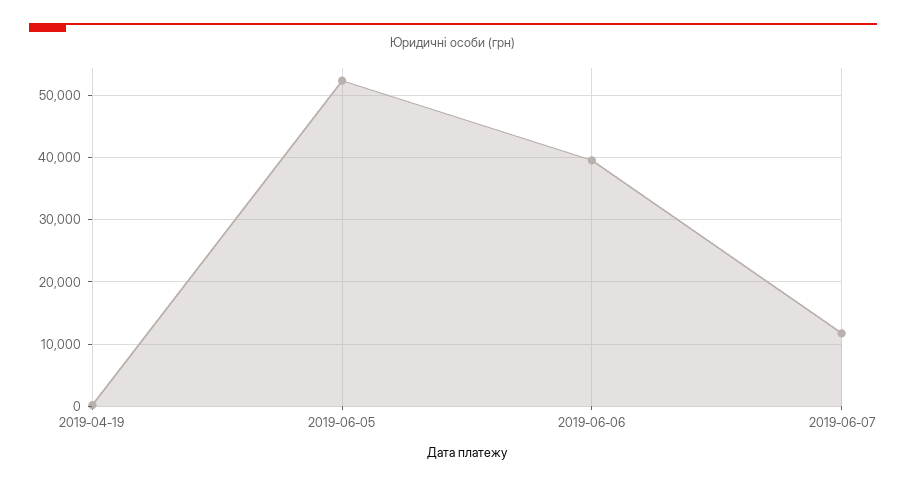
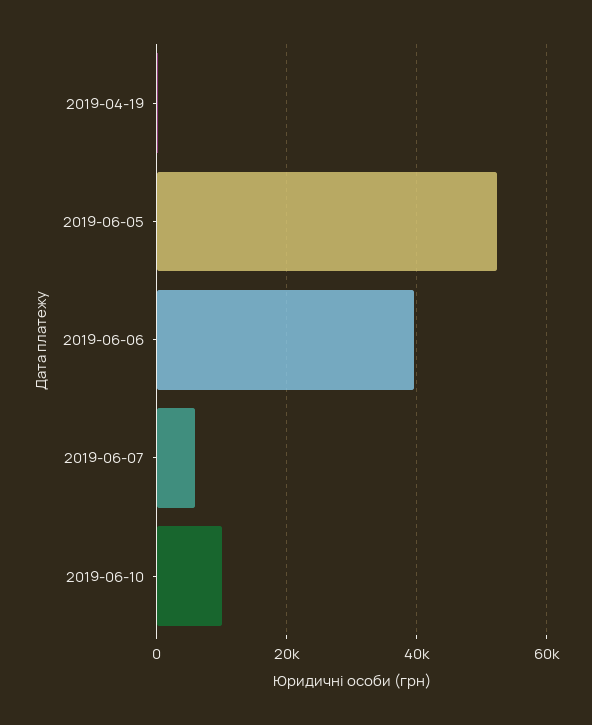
2019-06-07: 12000 -> 6000
2019-06-10: none -> 10000

